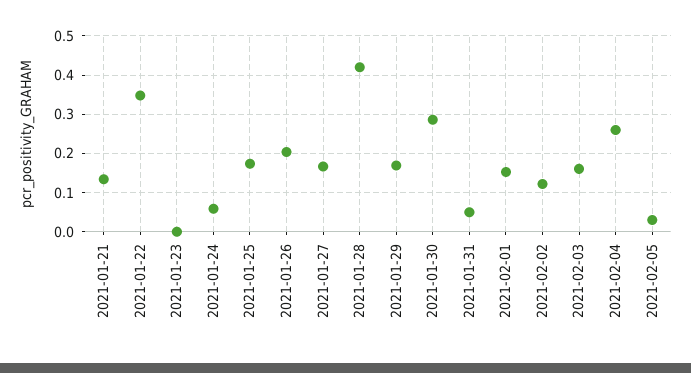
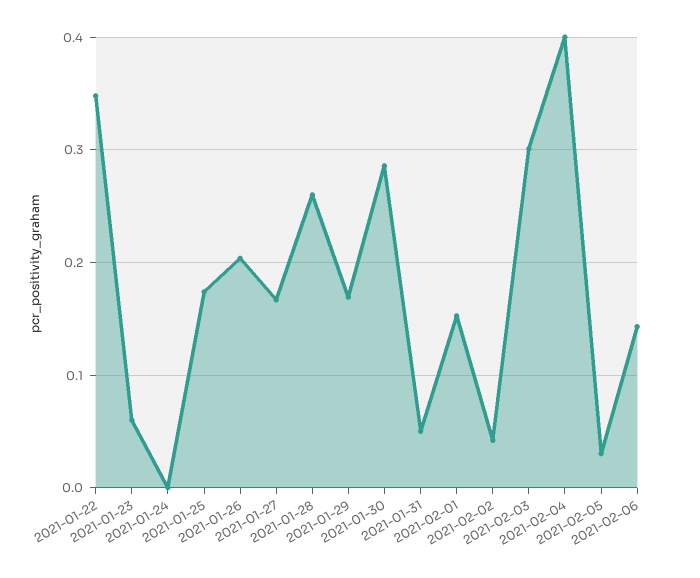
2021-01-21: 0.14 -> none
2021-01-23: 0 -> 0.06
2021-01-24: 0.06 -> 0
2021-01-28: 0.42 -> 0.26
2021-02-02: 0.12 -> 0.04
2021-02-03: 0.16 -> 0.3
2021-02-04: 0.26 -> 0.4
2021-02-06: none -> 0.14

